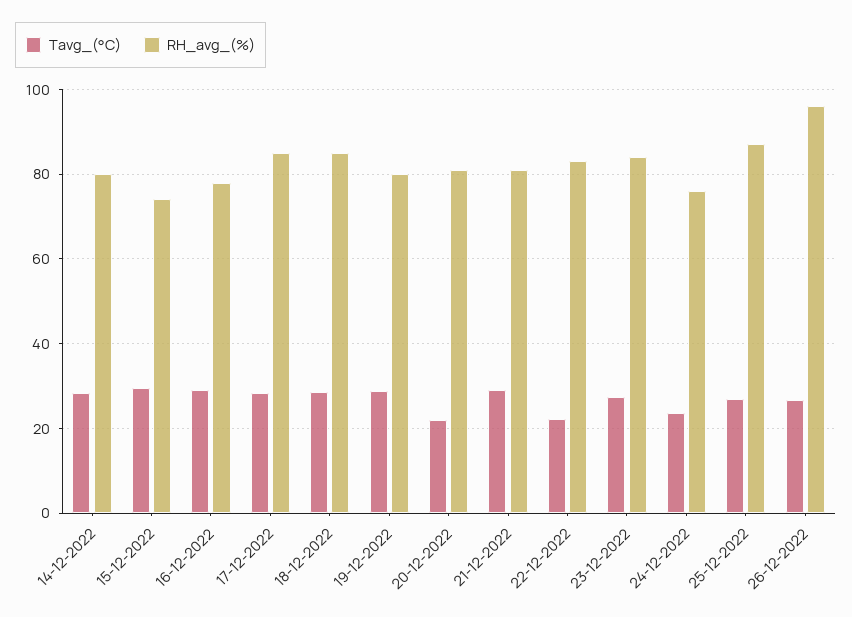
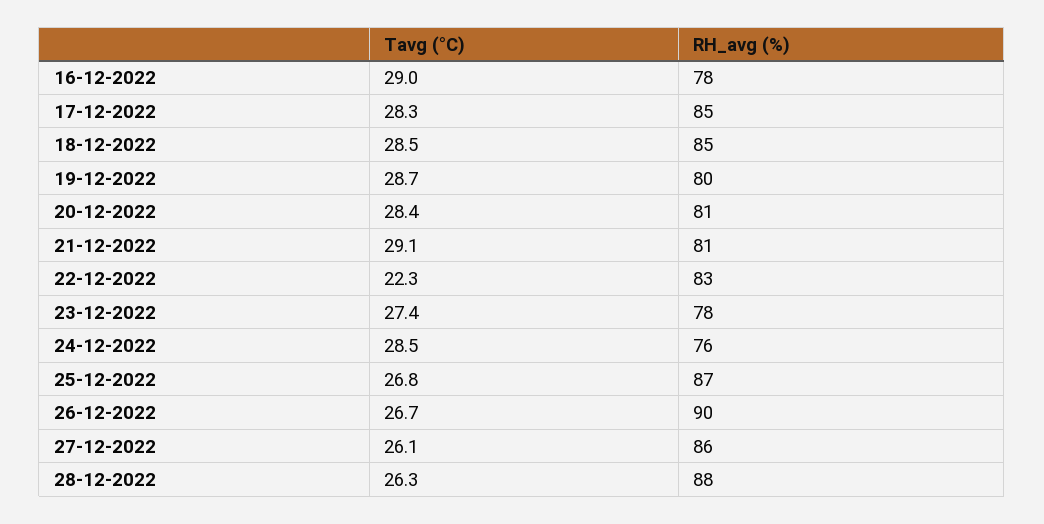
Tavg_(°C), 14-12-2022: 28 -> none
RH_avg_(%), 14-12-2022: 80 -> none
Tavg_(°C), 15-12-2022: 30 -> none
RH_avg_(%), 15-12-2022: 74 -> none
Tavg_(°C), 20-12-2022: 22 -> 28.4
RH_avg_(%), 23-12-2022: 84 -> 78
Tavg_(°C), 24-12-2022: 24 -> 28.5
RH_avg_(%), 26-12-2022: 96 -> 90
Tavg_(°C), 27-12-2022: none -> 26.1
RH_avg_(%), 27-12-2022: none -> 86
Tavg_(°C), 28-12-2022: none -> 26.3
RH_avg_(%), 28-12-2022: none -> 88

